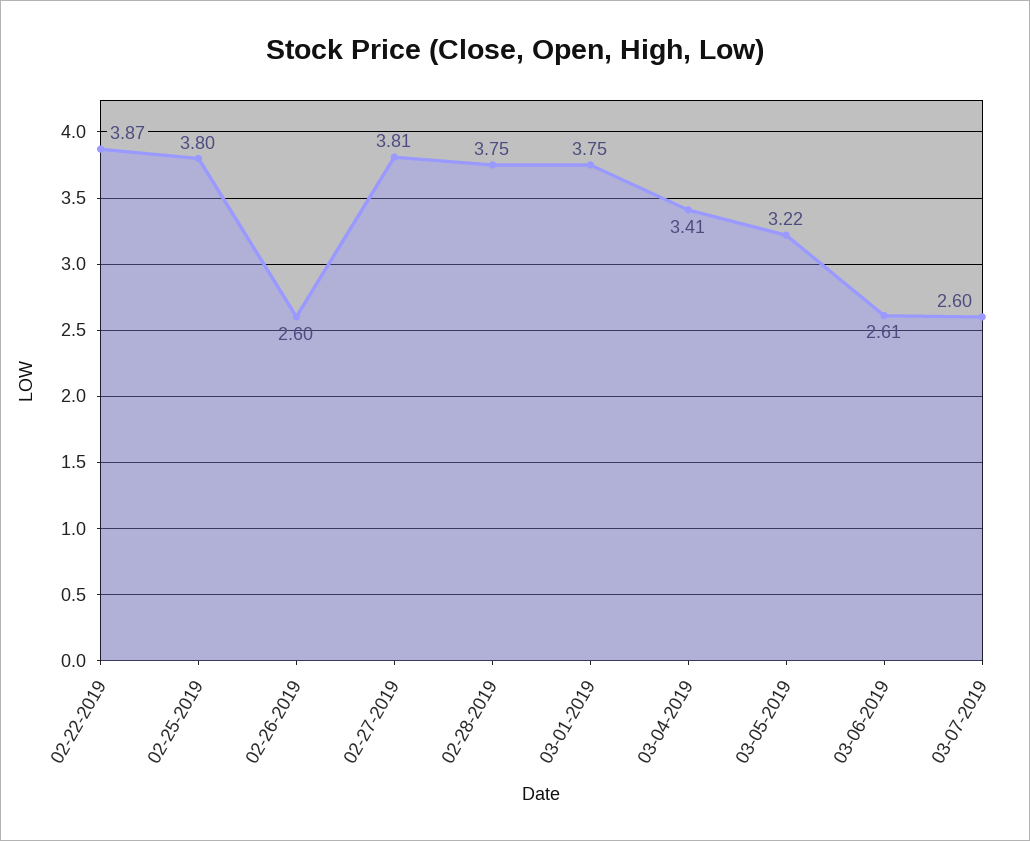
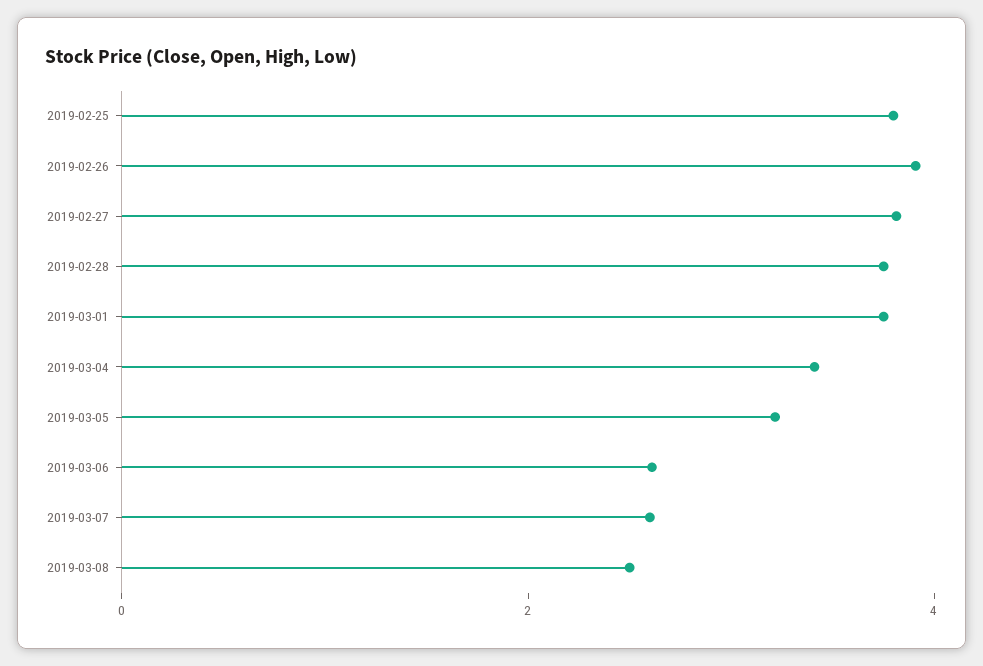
02-22-2019: 3.87 -> none
02-26-2019: 2.6 -> 4
2019-03-08: none -> 2.5

